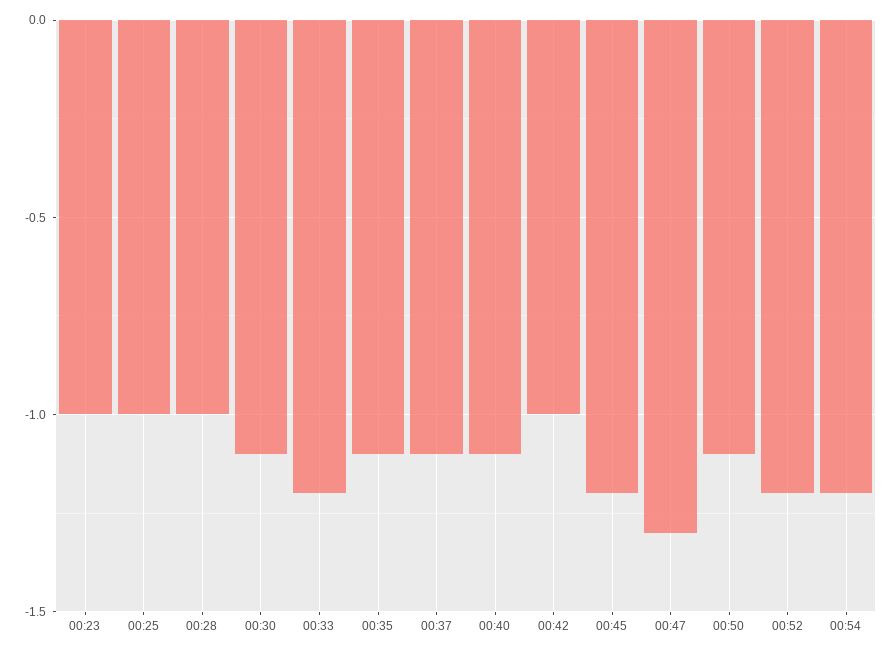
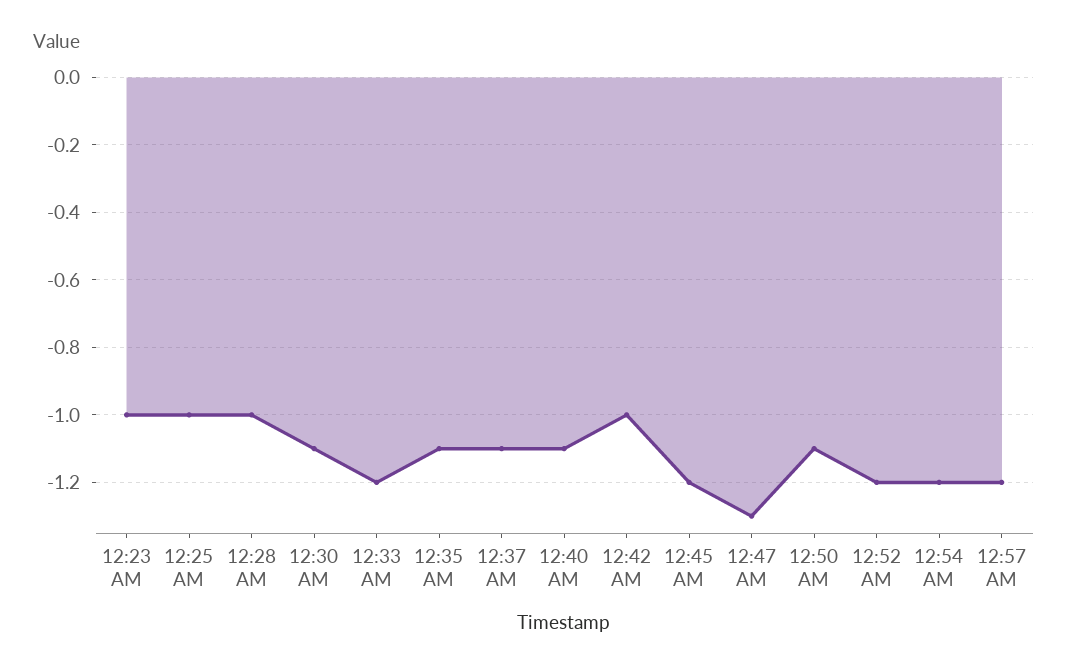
12:57 AM: none -> -1.2

